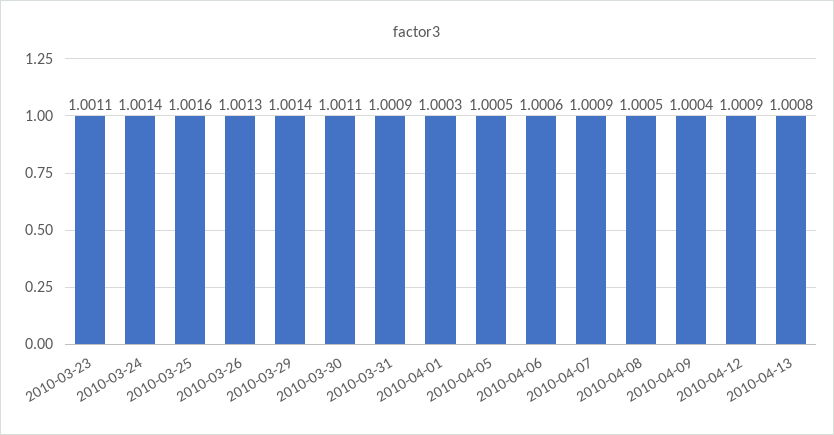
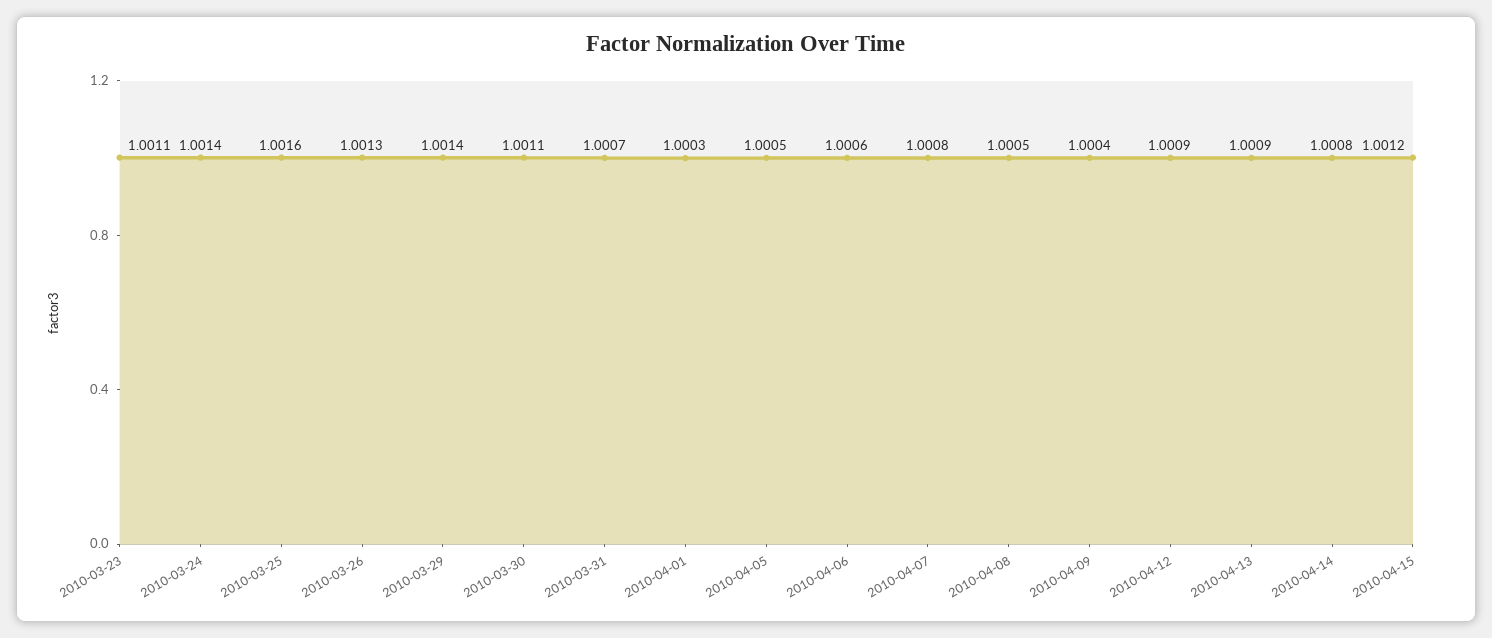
2010-03-31: 1.0009 -> 1.0007
2010-04-07: 1.0009 -> 1.0008
2010-04-13: 1.0008 -> 1.0009
2010-04-14: none -> 1.0008
2010-04-15: none -> 1.0012

